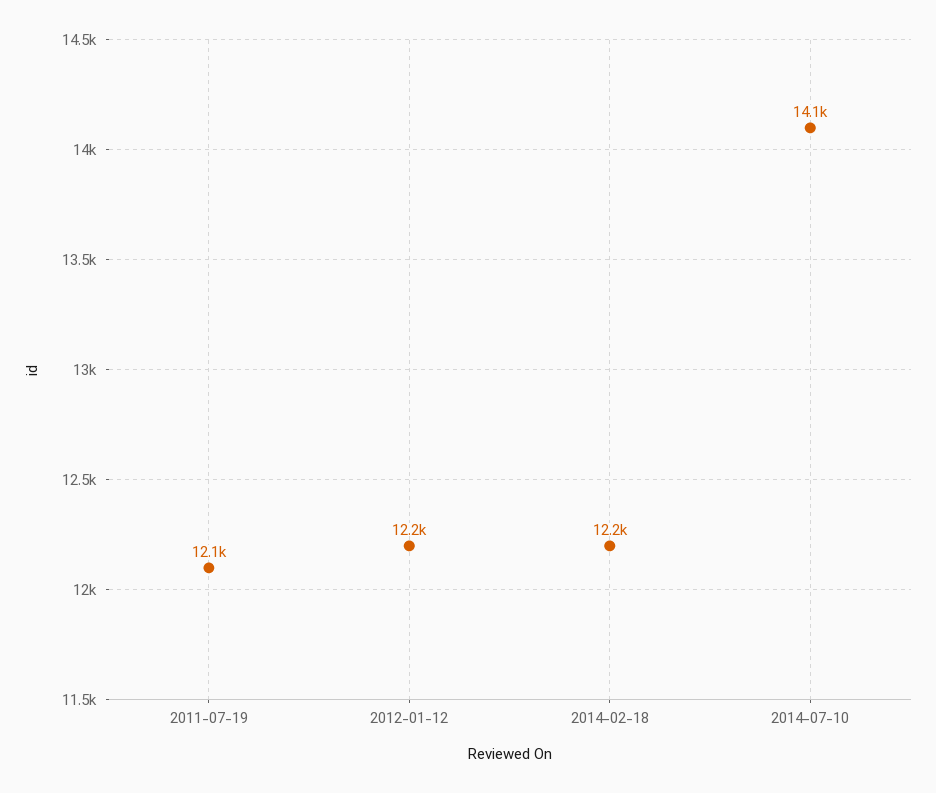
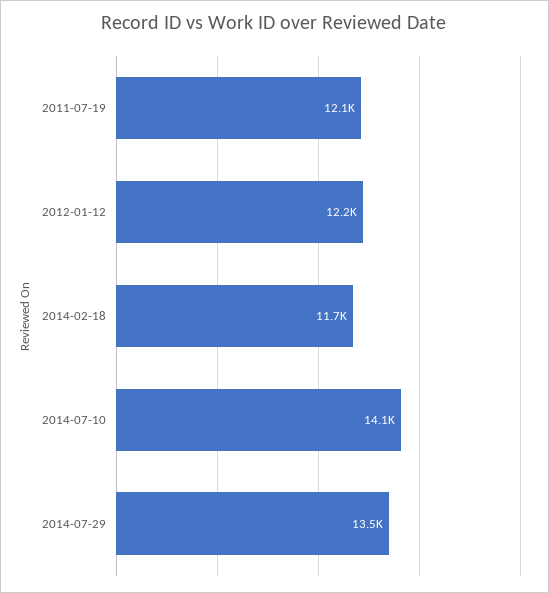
2014-02-18: 12200 -> 11700
2014-07-29: none -> 13500

